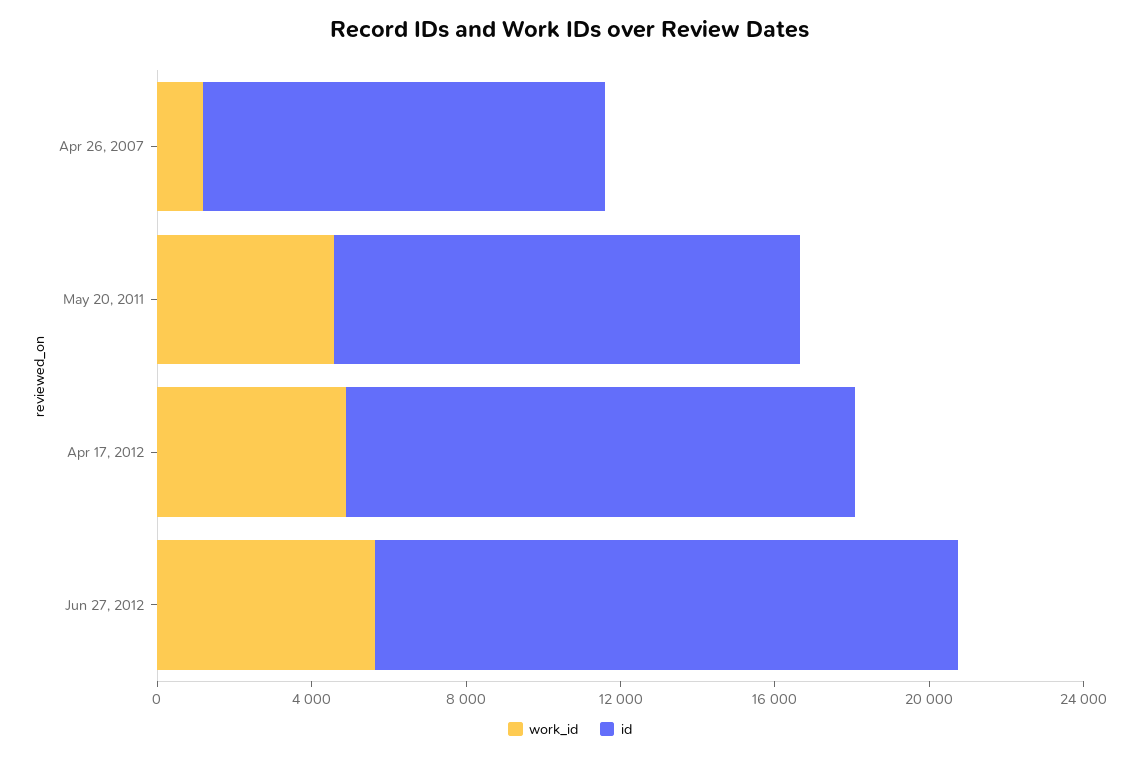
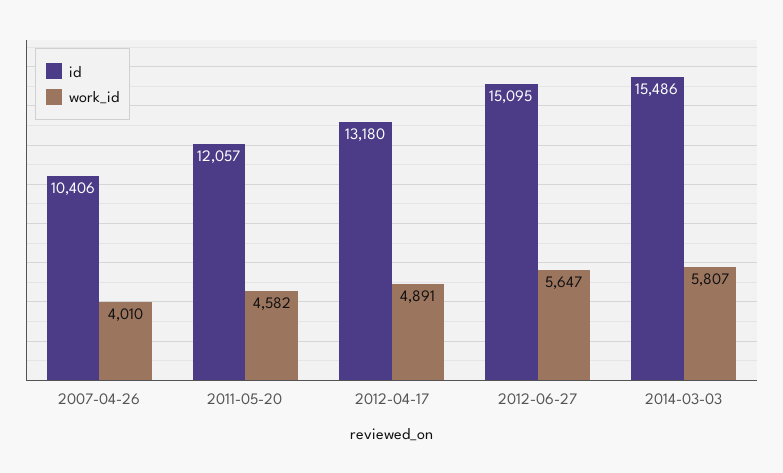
work_id, Apr 26, 2007: 1000 -> 4010
id, 2014-03-03: none -> 15486
work_id, 2014-03-03: none -> 5807

